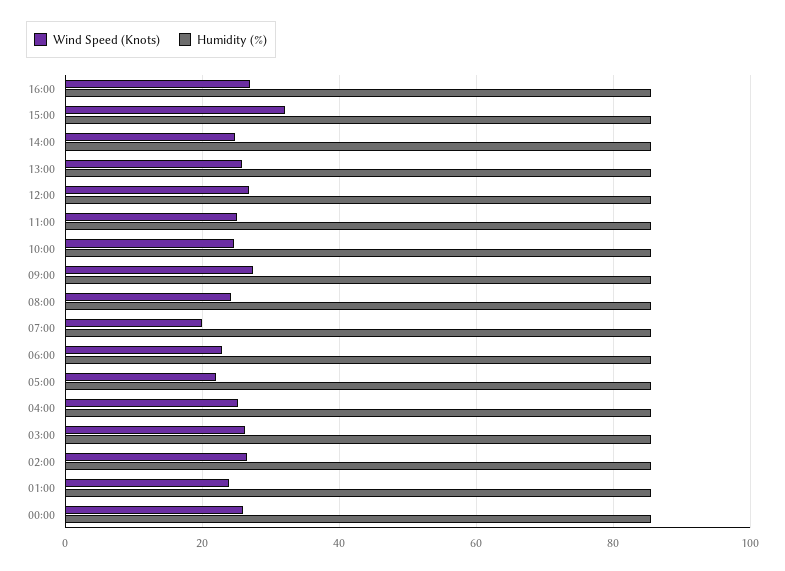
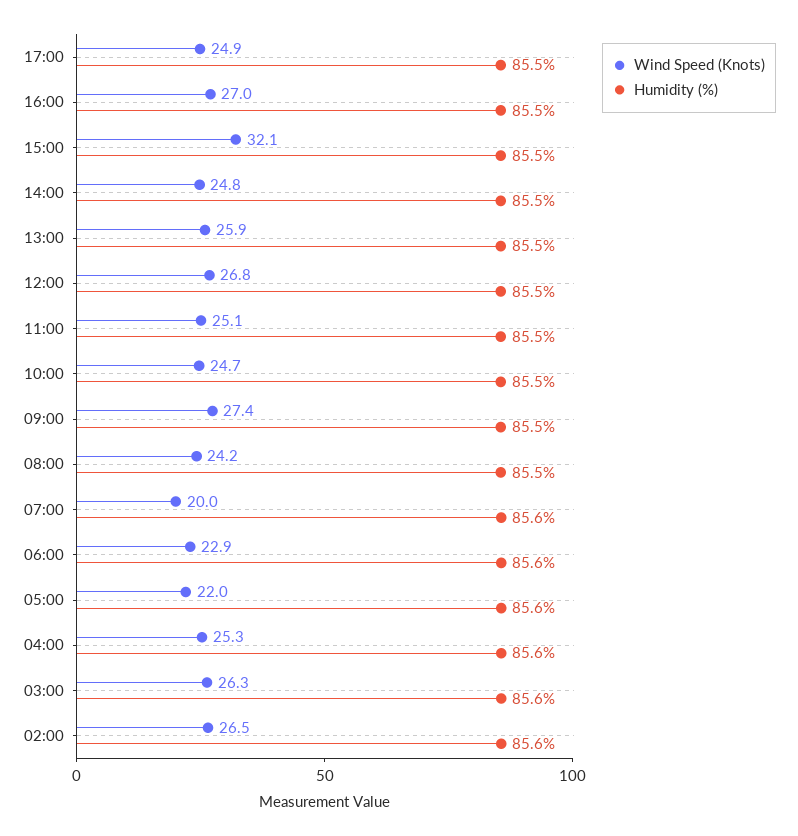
Wind Speed (Knots), 01:00: 24 -> none
Humidity (%), 01:00: 86 -> none
Wind Speed (Knots), 00:00: 26 -> none
Humidity (%), 00:00: 86 -> none
Wind Speed (Knots), 17:00: none -> 24.9
Humidity (%), 17:00: none -> 85.5

